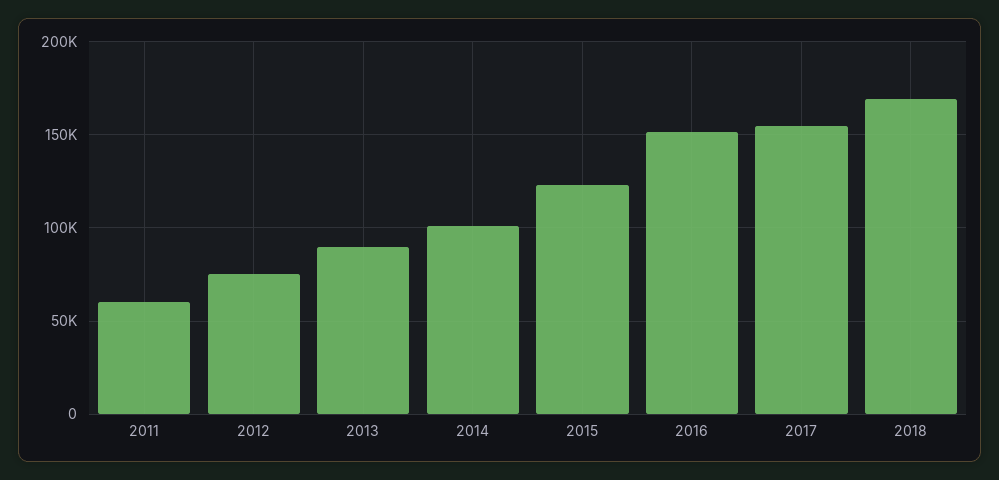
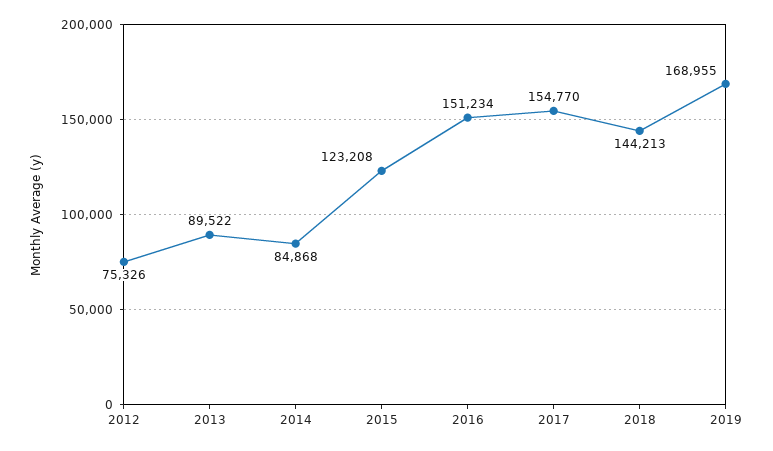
2011: 60000 -> none
2014: 100000 -> 84868
2018: 170000 -> 144213
2019: none -> 168955

